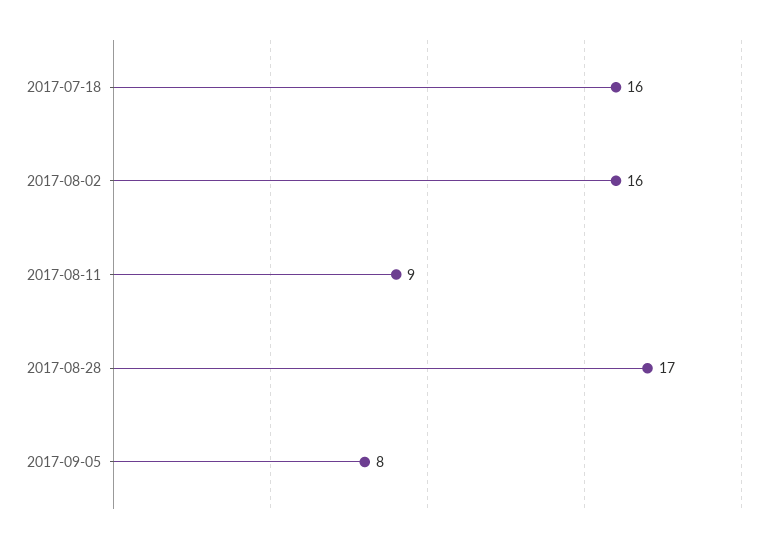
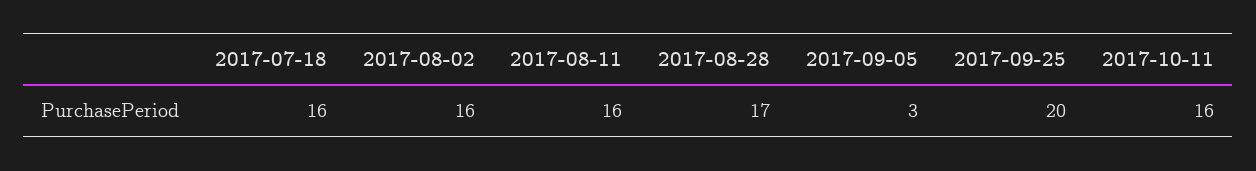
2017-08-11: 9 -> 16
2017-09-05: 8 -> 3
2017-09-25: none -> 20
2017-10-11: none -> 16

